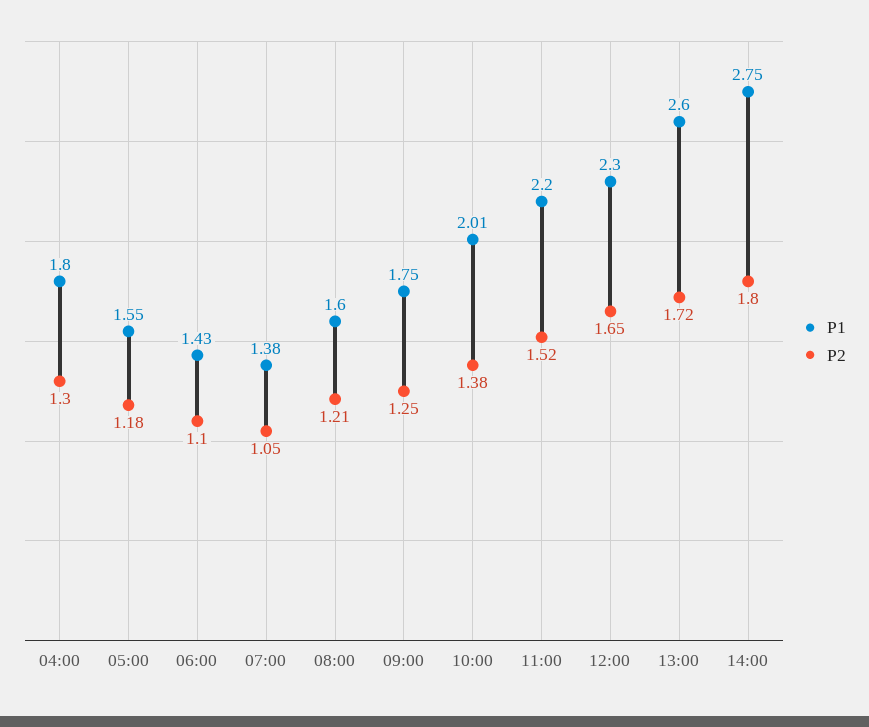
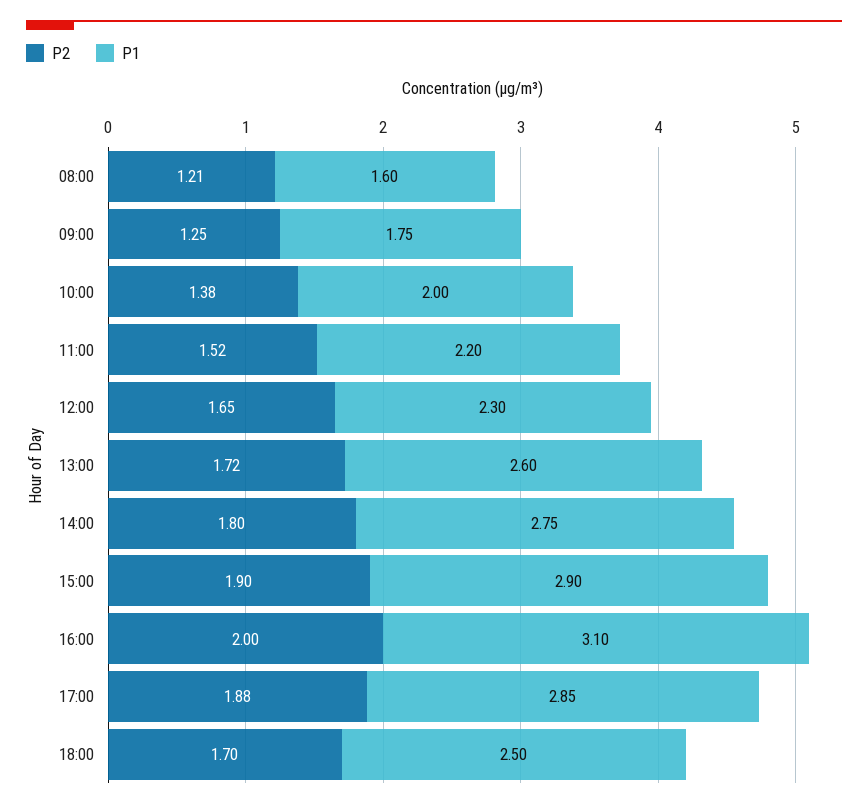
P1, 04:00: 1.8 -> none
P2, 04:00: 1.3 -> none
P1, 05:00: 1.55 -> none
P2, 05:00: 1.18 -> none
P1, 06:00: 1.43 -> none
P2, 06:00: 1.1 -> none
P1, 07:00: 1.38 -> none
P2, 07:00: 1.05 -> none
P1, 10:00: 2.01 -> 2
P2, 15:00: none -> 1.9
P1, 15:00: none -> 2.9
P2, 16:00: none -> 2
P1, 16:00: none -> 3.1
P2, 17:00: none -> 1.88
P1, 17:00: none -> 2.85
P2, 18:00: none -> 1.7
P1, 18:00: none -> 2.5

